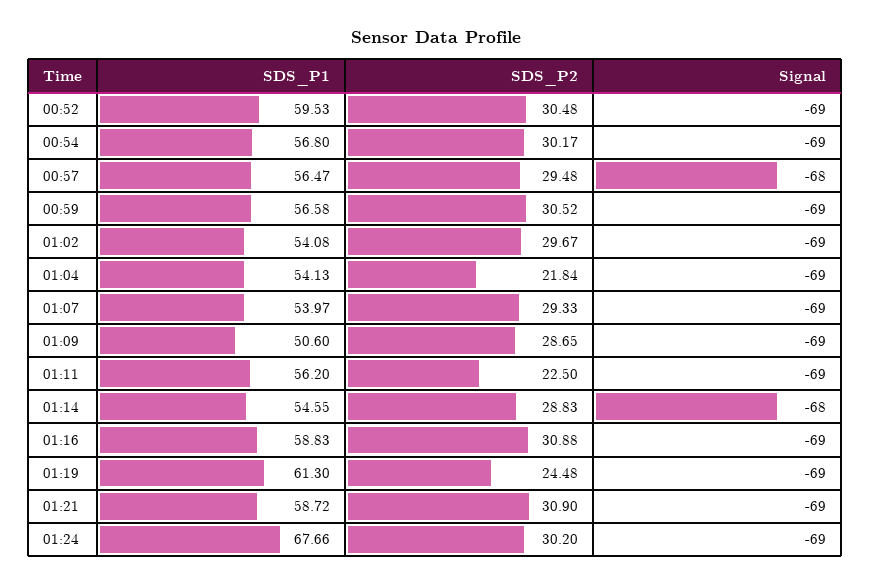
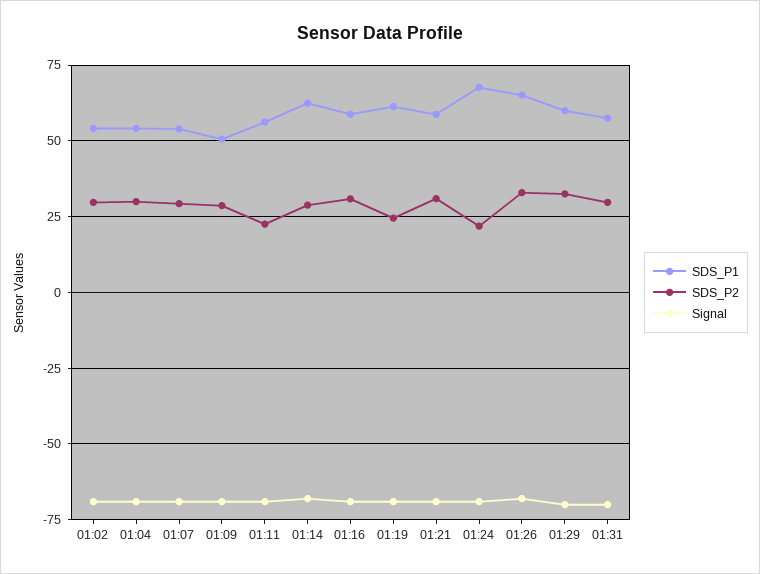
SDS_P1, 00:52: 59.53 -> none
SDS_P2, 00:52: 30.48 -> none
Signal, 00:52: -69 -> none
SDS_P1, 00:54: 56.8 -> none
SDS_P2, 00:54: 30.17 -> none
Signal, 00:54: -69 -> none
SDS_P1, 00:57: 56.47 -> none
SDS_P2, 00:57: 29.48 -> none
Signal, 00:57: -68 -> none
SDS_P1, 00:59: 56.58 -> none
SDS_P2, 00:59: 30.52 -> none
Signal, 00:59: -69 -> none
SDS_P2, 01:04: 21.84 -> 30
SDS_P1, 01:14: 54.55 -> 62.5
SDS_P2, 01:24: 30.2 -> 22.5
SDS_P1, 01:26: none -> 65
SDS_P2, 01:26: none -> 32.5
Signal, 01:26: none -> -67.5
SDS_P1, 01:29: none -> 60
SDS_P2, 01:29: none -> 32.5
Signal, 01:29: none -> -70
SDS_P1, 01:31: none -> 57.5
SDS_P2, 01:31: none -> 30
Signal, 01:31: none -> -70

